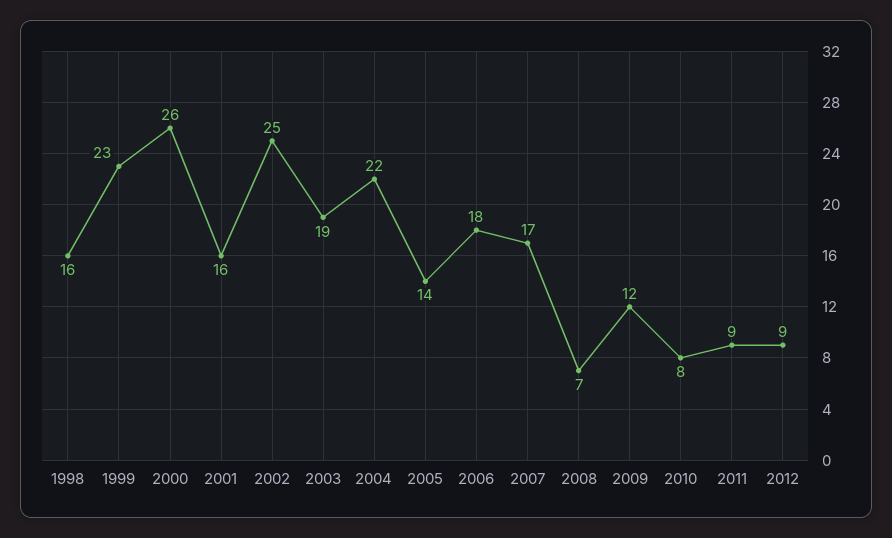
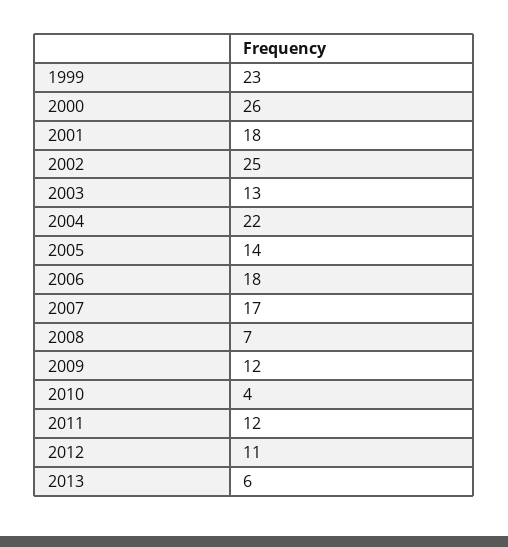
1998: 16 -> none
2001: 16 -> 18
2003: 19 -> 13
2010: 8 -> 4
2011: 9 -> 12
2012: 9 -> 11
2013: none -> 6

